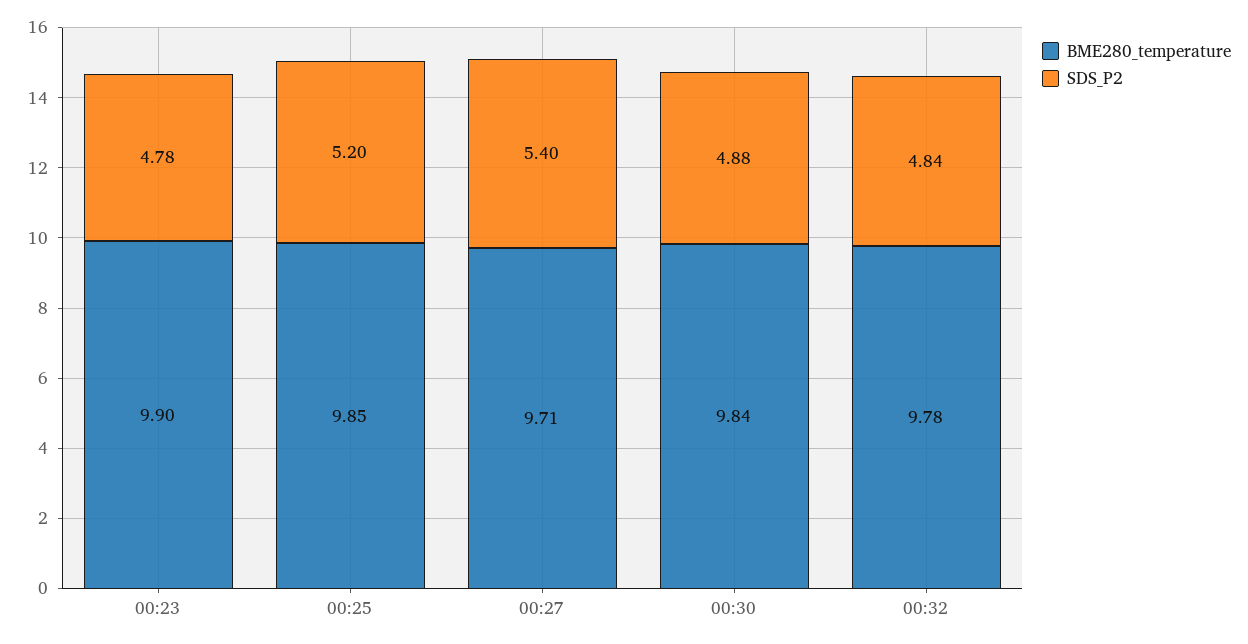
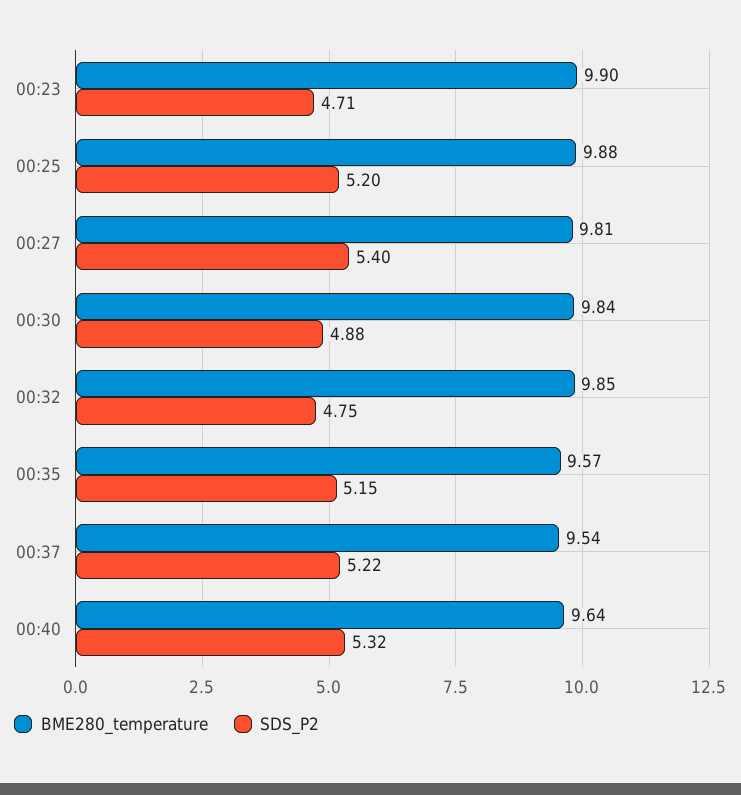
SDS_P2, 00:23: 4.78 -> 4.71
BME280_temperature, 00:25: 9.85 -> 9.88
BME280_temperature, 00:27: 9.71 -> 9.81
BME280_temperature, 00:32: 9.78 -> 9.85
SDS_P2, 00:32: 4.84 -> 4.75
BME280_temperature, 00:35: none -> 9.57
SDS_P2, 00:35: none -> 5.15
BME280_temperature, 00:37: none -> 9.54
SDS_P2, 00:37: none -> 5.22
BME280_temperature, 00:40: none -> 9.64
SDS_P2, 00:40: none -> 5.32

